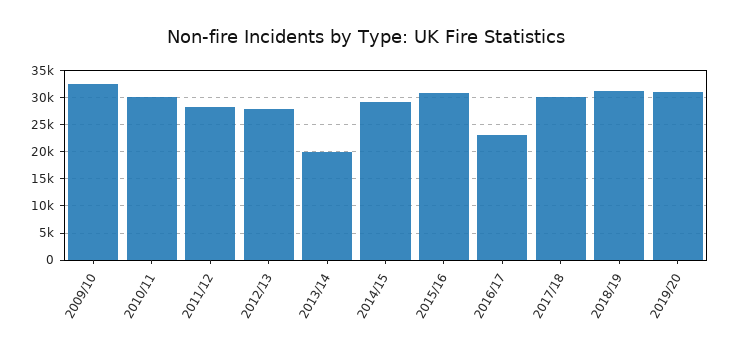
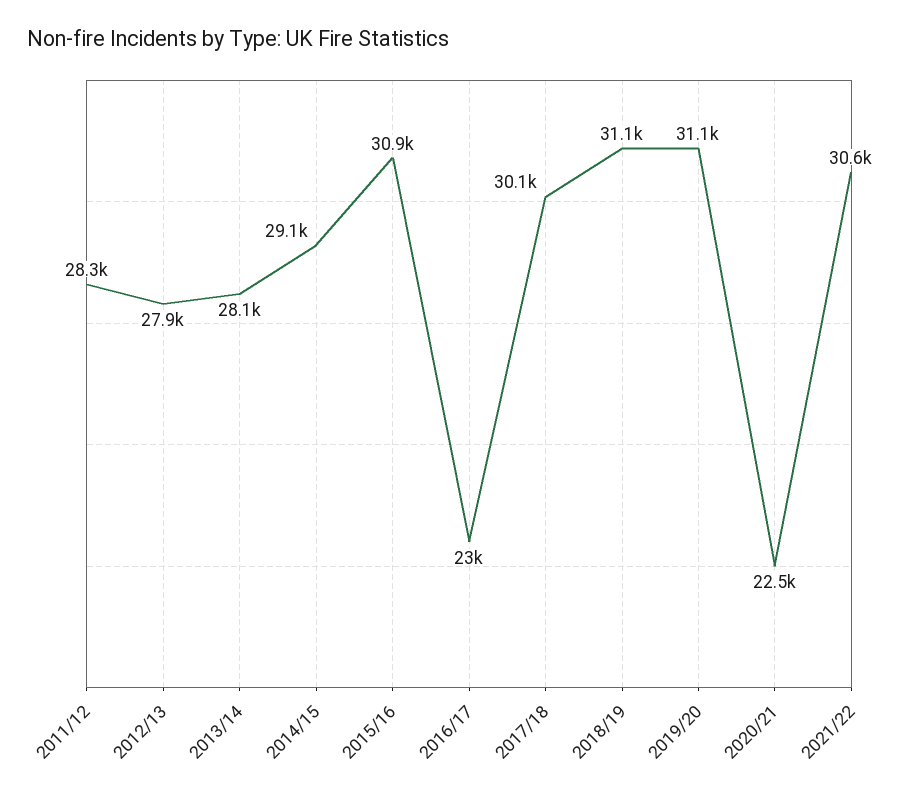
2009/10: 32500 -> none
2010/11: 30000 -> none
2013/14: 20000 -> 28100
2020/21: none -> 22500
2021/22: none -> 30600

